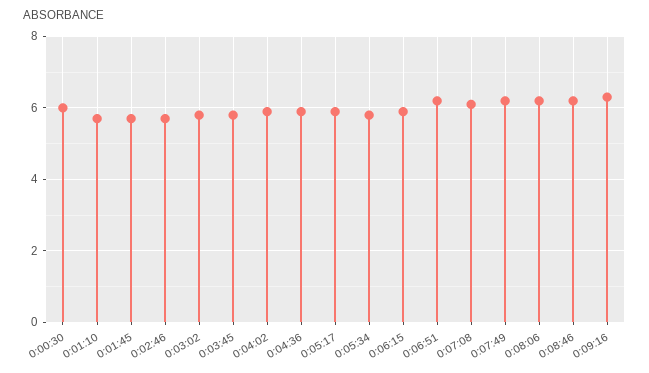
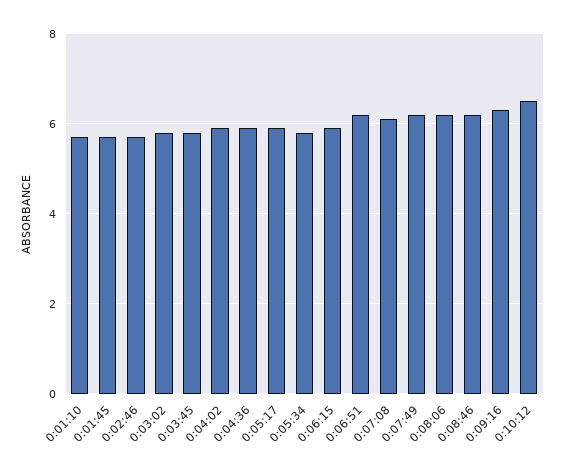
0:00:30: 6 -> none
0:10:12: none -> 6.5

